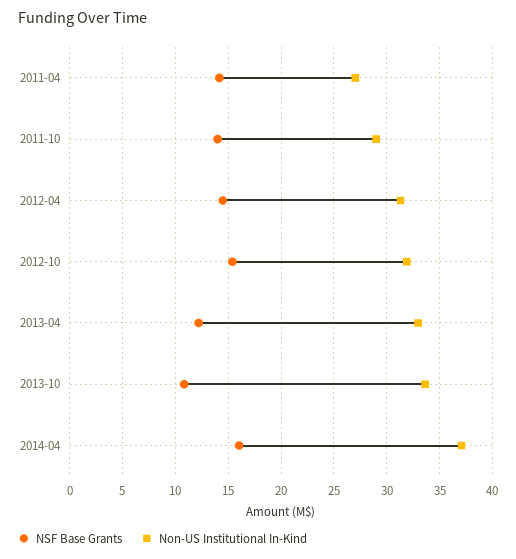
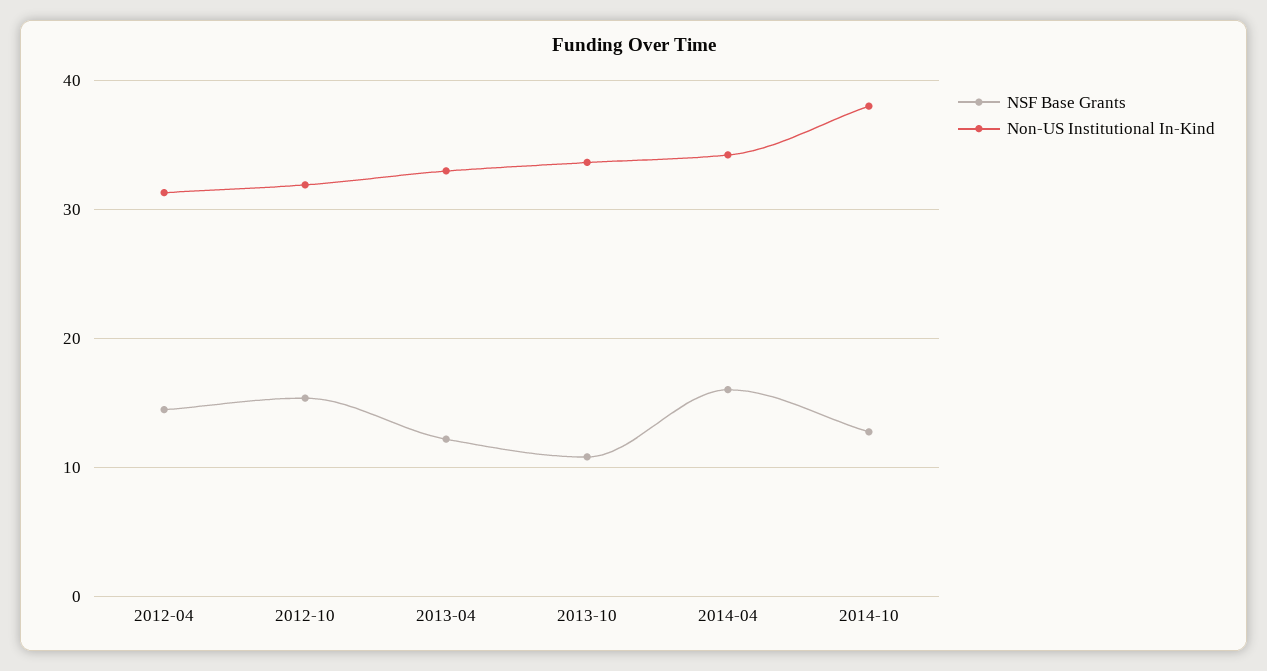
NSF Base Grants, 2011-04: 14 -> none
Non-US Institutional In-Kind, 2011-04: 27 -> none
NSF Base Grants, 2011-10: 14 -> none
Non-US Institutional In-Kind, 2011-10: 29 -> none
Non-US Institutional In-Kind, 2014-04: 37 -> 34
NSF Base Grants, 2014-10: none -> 13
Non-US Institutional In-Kind, 2014-10: none -> 38

